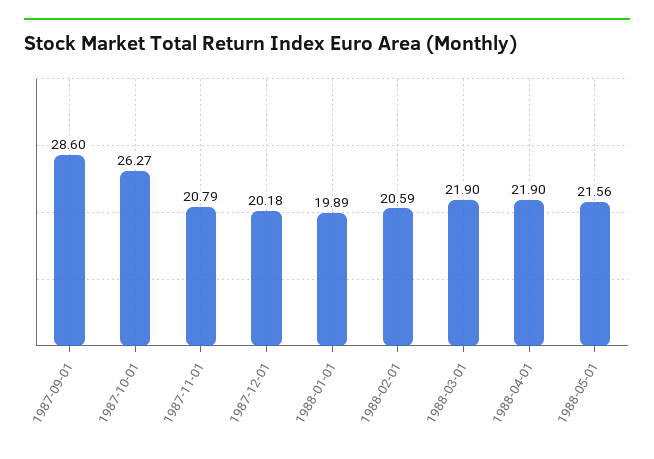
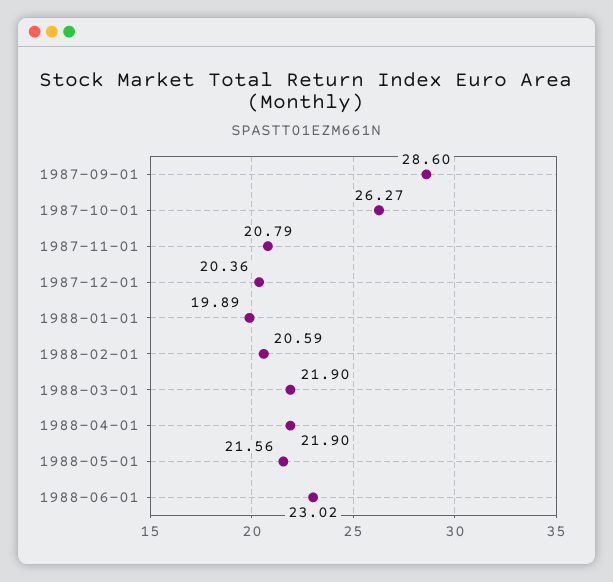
1987-12-01: 20.18 -> 20.36
1988-06-01: none -> 23.02

